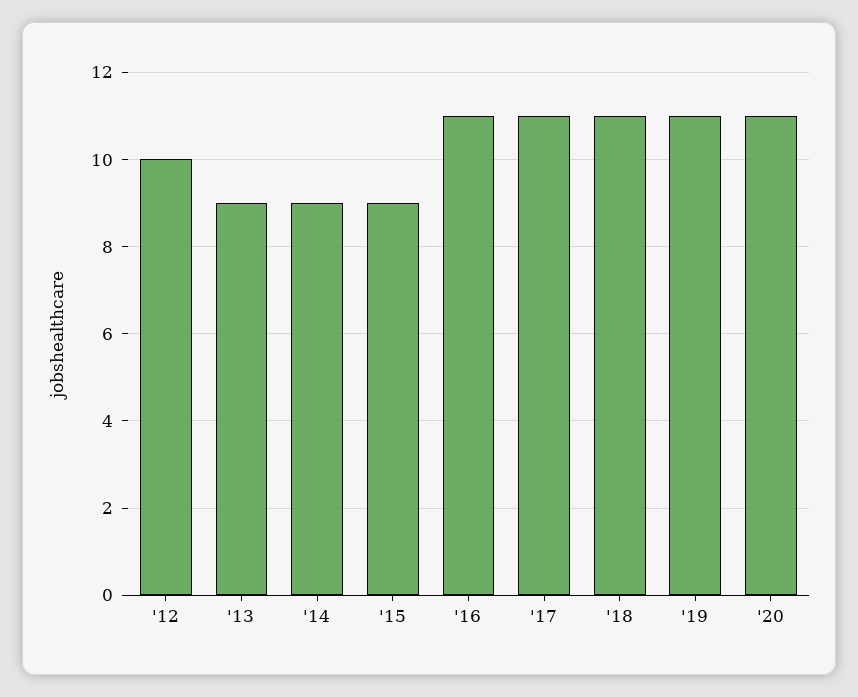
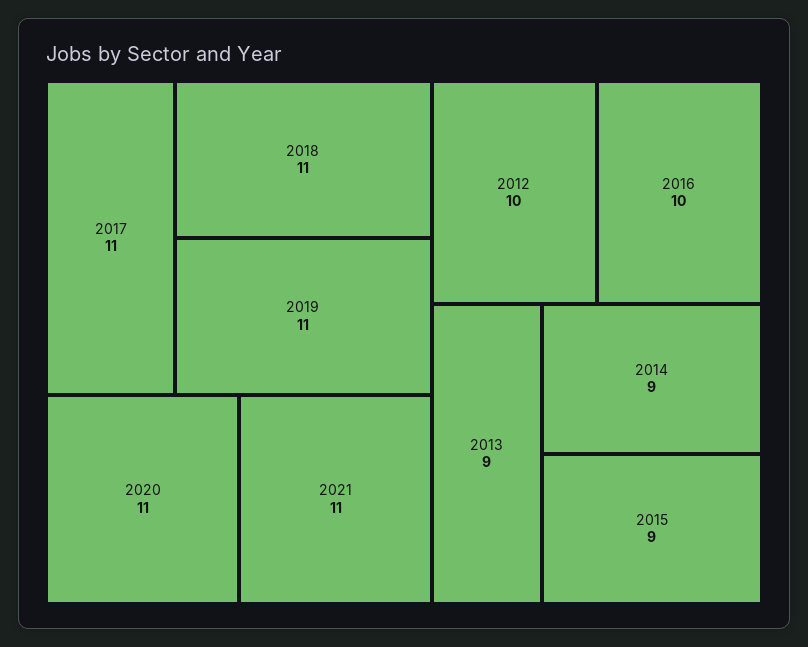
'16: 11 -> 10
2021: none -> 11

